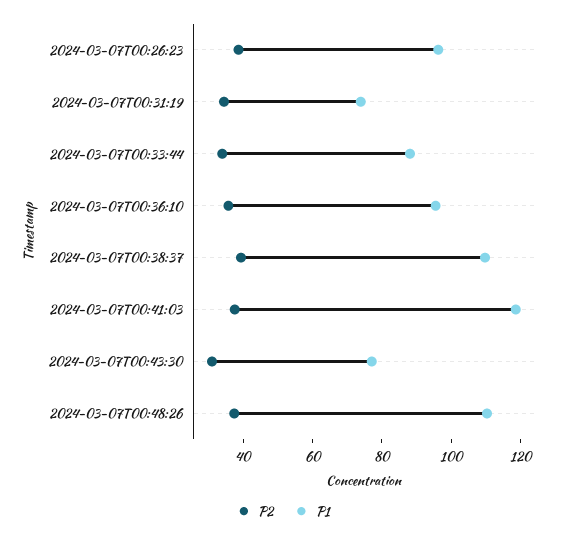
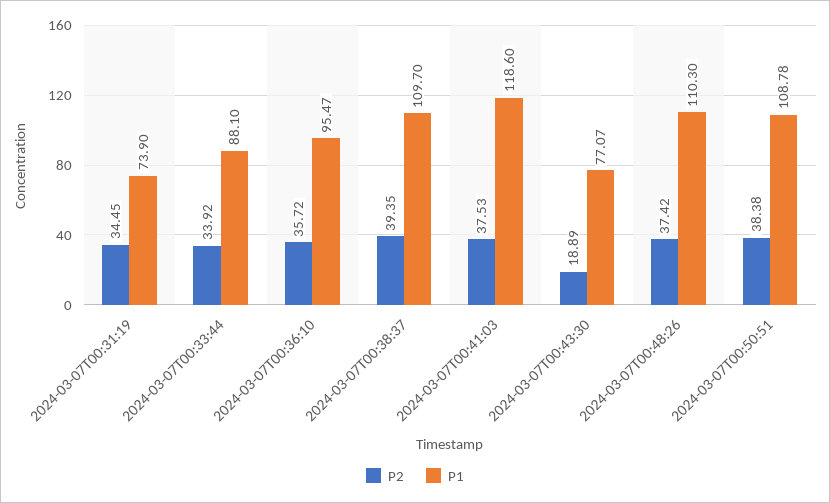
P2, 2024-03-07T00:26:23: 40 -> none
P1, 2024-03-07T00:26:23: 95 -> none
P2, 2024-03-07T00:43:30: 30 -> 18.89
P2, 2024-03-07T00:50:51: none -> 38.38
P1, 2024-03-07T00:50:51: none -> 108.78

